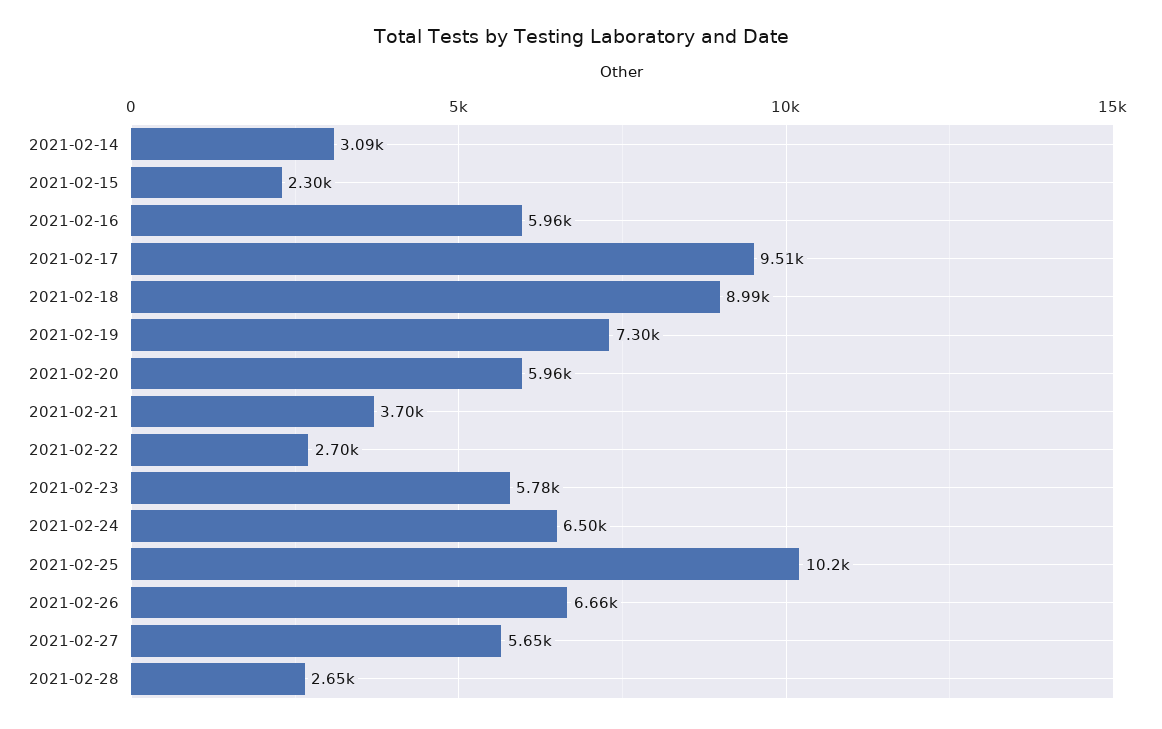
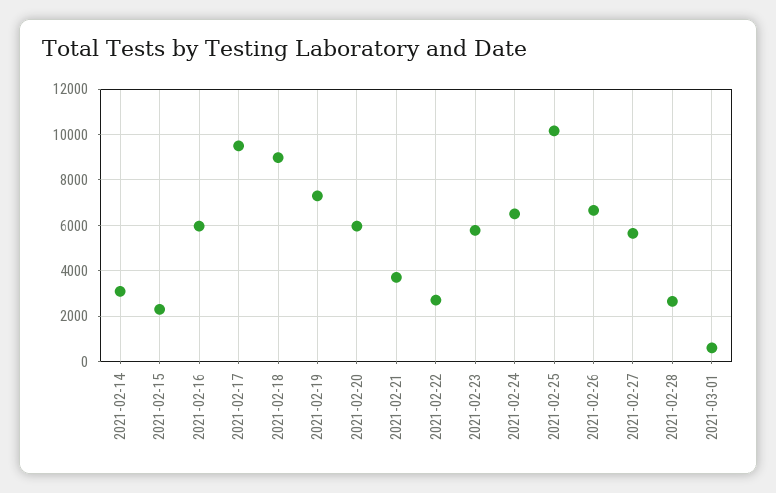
2021-03-01: none -> 500

